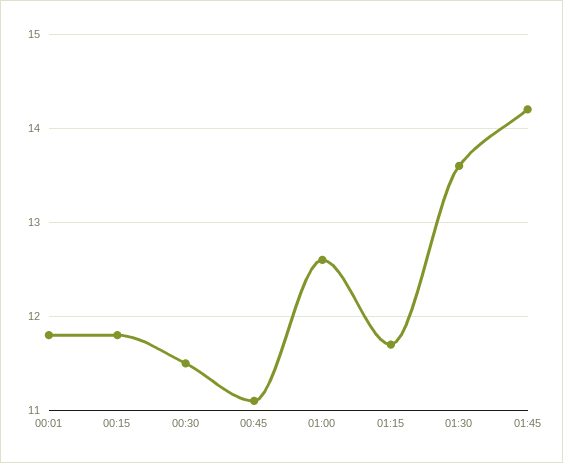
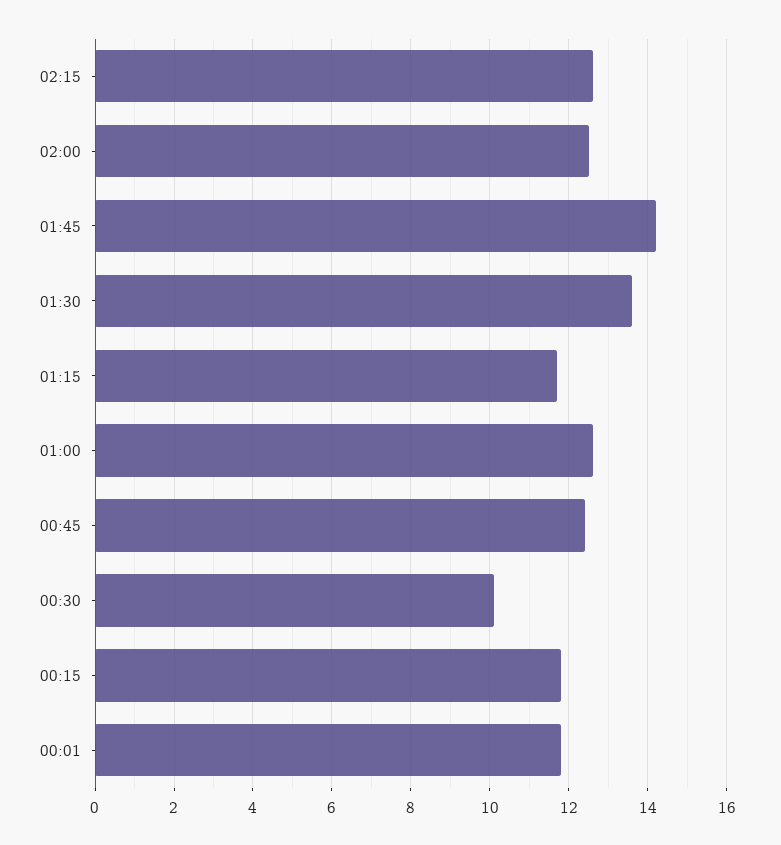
00:30: 11.5 -> 10
00:45: 11.1 -> 12.5
02:15: none -> 12.5
02:00: none -> 12.5

